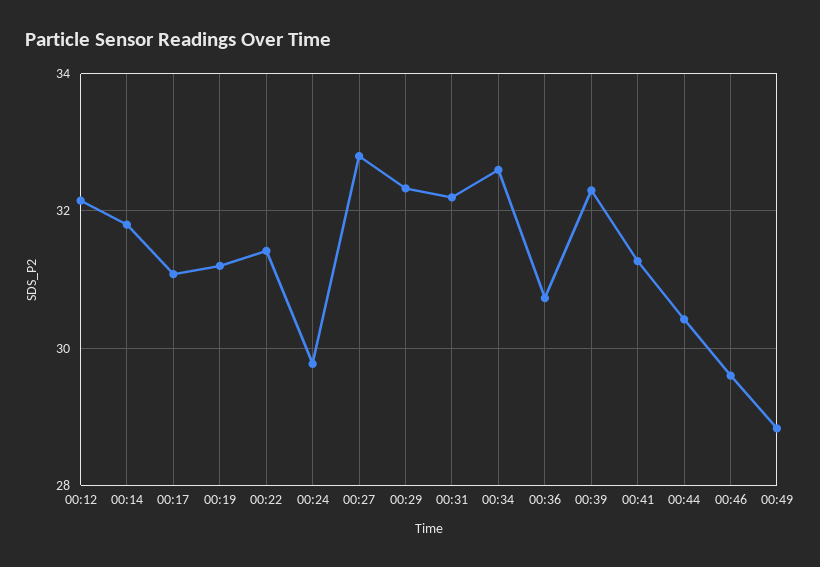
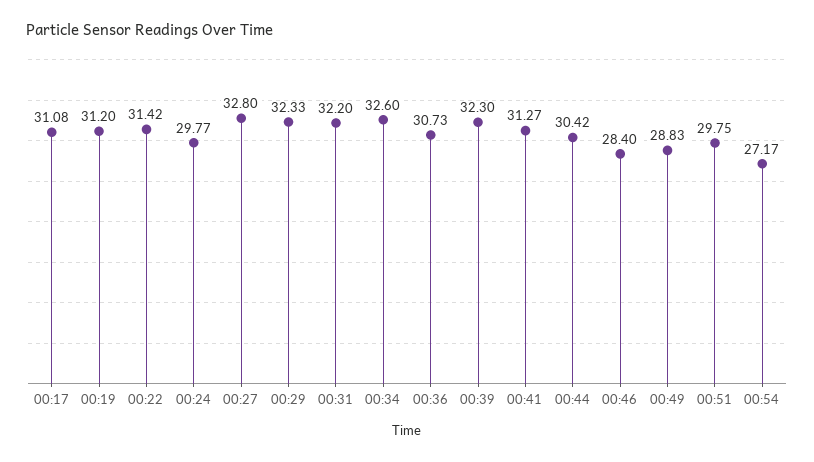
00:12: 32.2 -> none
00:14: 31.8 -> none
00:46: 29.6 -> 28.4
00:51: none -> 29.75
00:54: none -> 27.17

